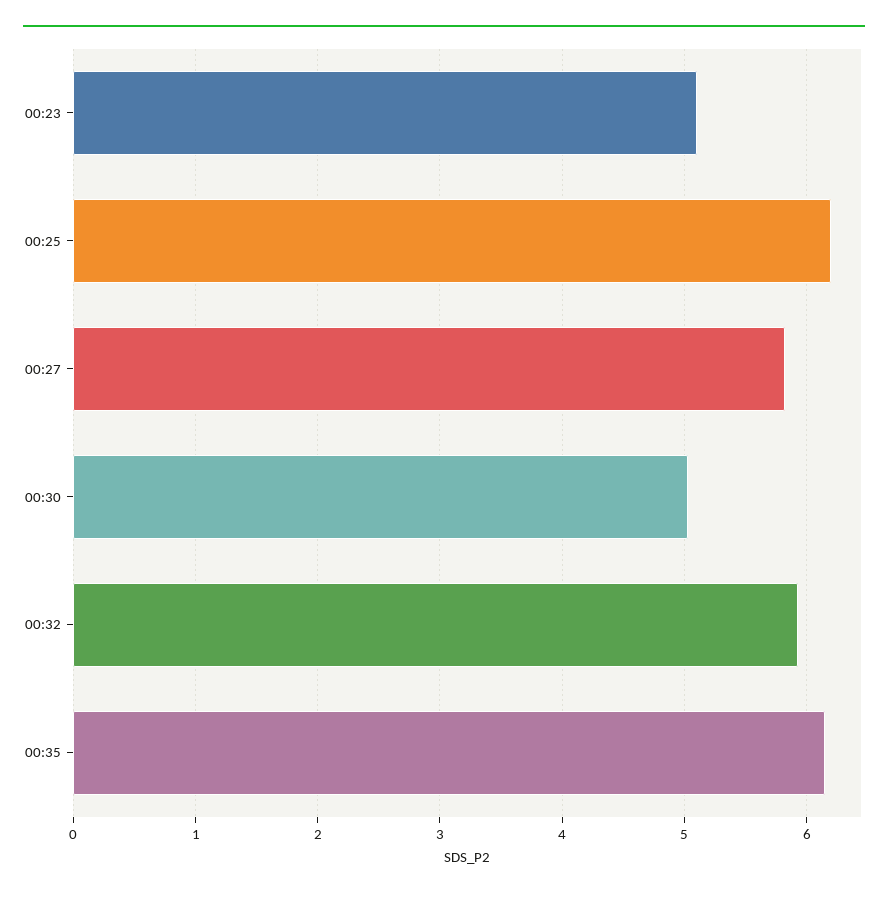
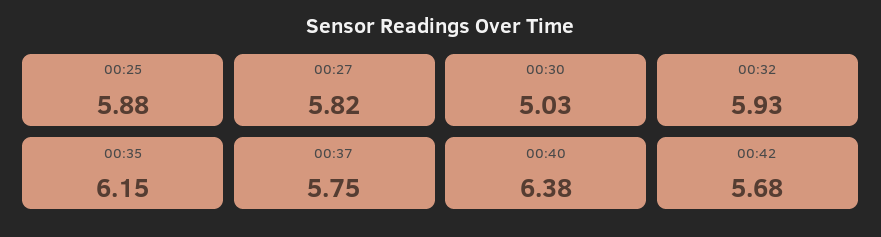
00:23: 5.1 -> none
00:25: 6.2 -> 5.88
00:37: none -> 5.75
00:40: none -> 6.38
00:42: none -> 5.68

